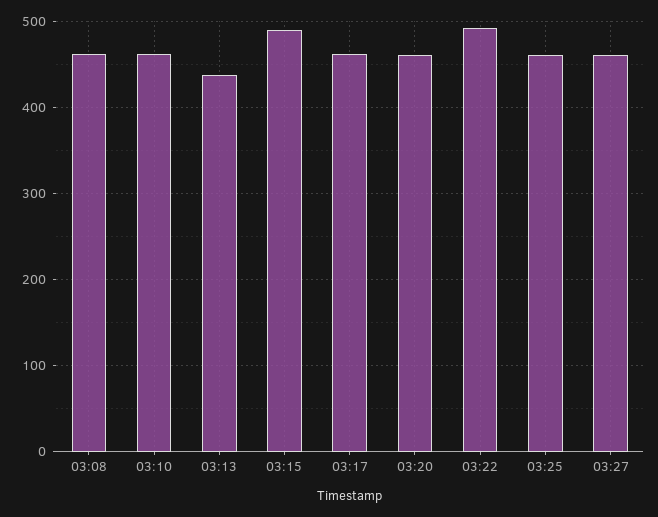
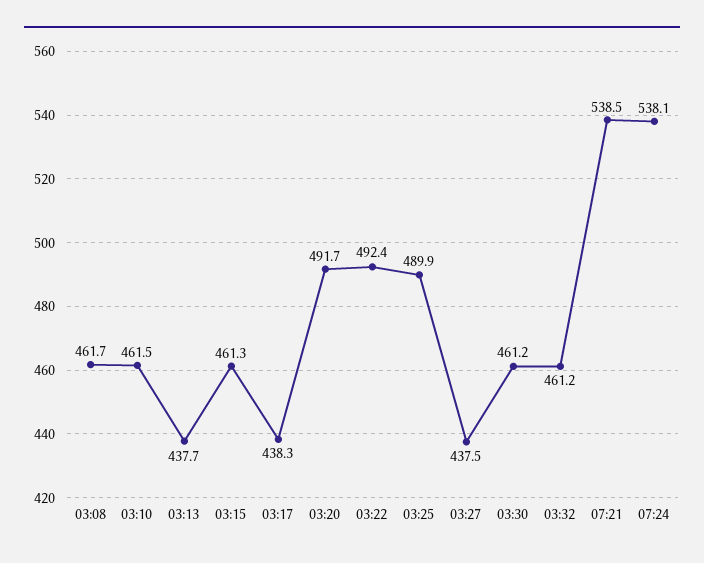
03:15: 490 -> 461.3
03:17: 460 -> 438.3
03:20: 460 -> 491.7
03:25: 460 -> 489.9
03:27: 460 -> 437.5
03:30: none -> 461.2
03:32: none -> 461.2
07:21: none -> 538.5
07:24: none -> 538.1

